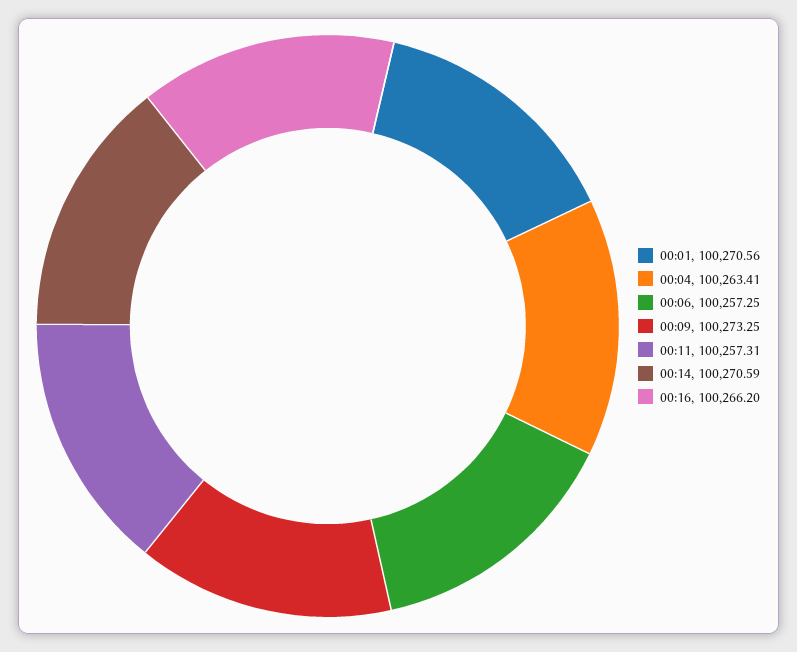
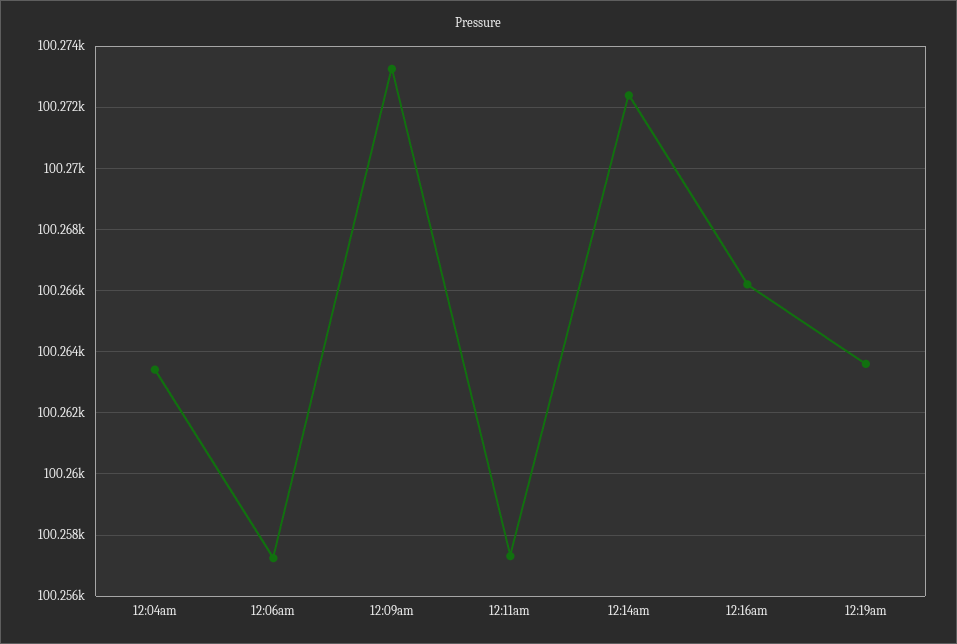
00:01: 100270.56 -> none
00:14: 100270.59 -> 100272.4
12:19am: none -> 100263.6

